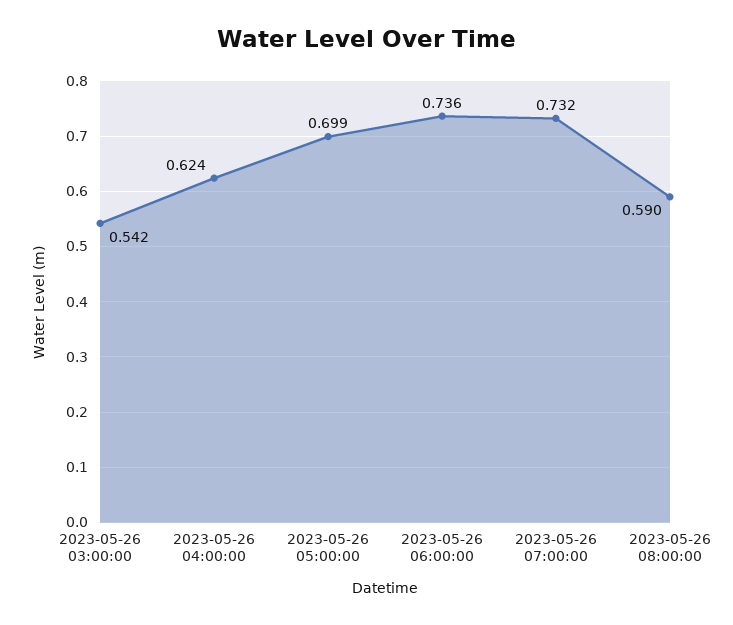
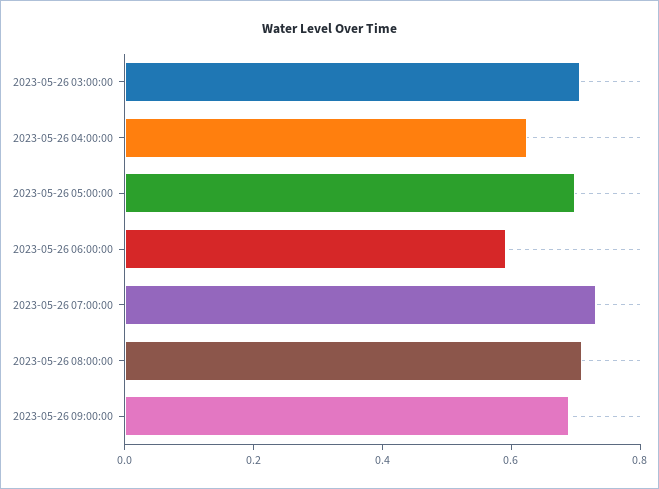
2023-05-26 03:00:00: 0.542 -> 0.7
2023-05-26 06:00:00: 0.736 -> 0.6
2023-05-26 08:00:00: 0.59 -> 0.7
2023-05-26 09:00:00: none -> 0.7

